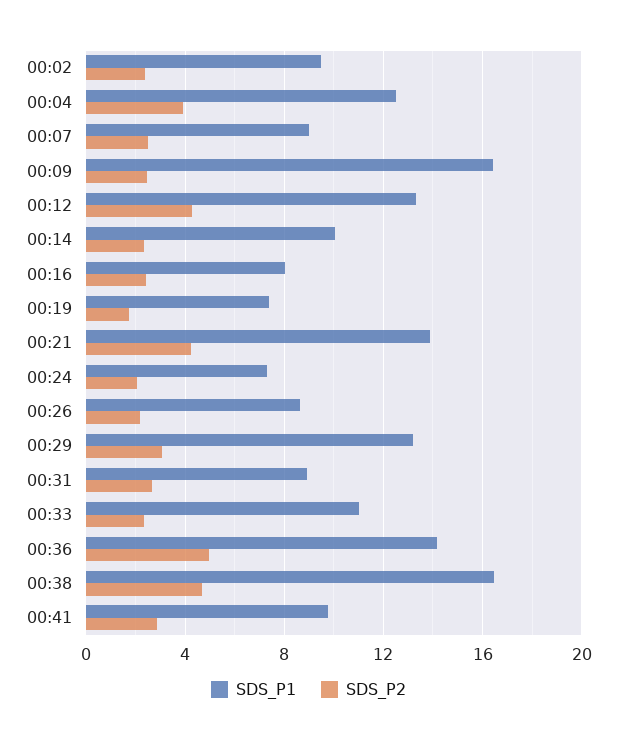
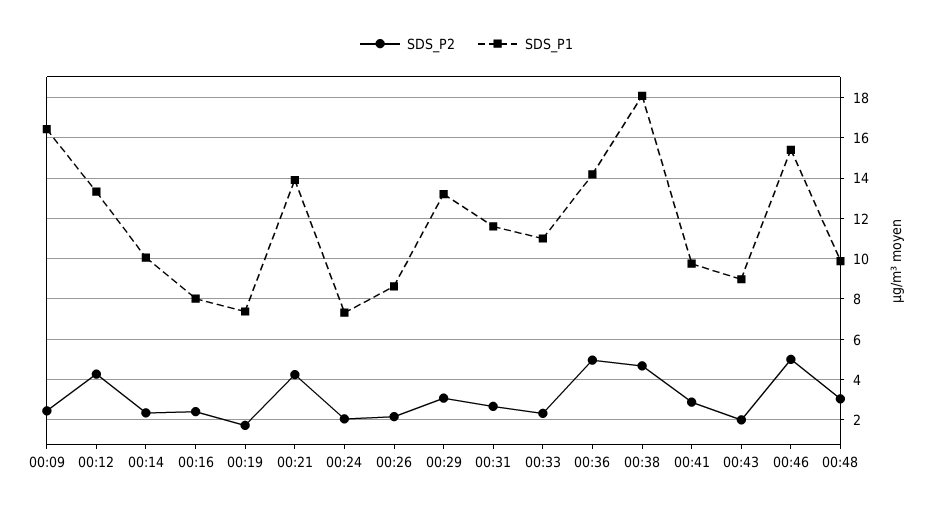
SDS_P1, 00:02: 9.5 -> none
SDS_P2, 00:02: 2.5 -> none
SDS_P1, 00:04: 12.5 -> none
SDS_P2, 00:04: 4 -> none
SDS_P1, 00:07: 9 -> none
SDS_P2, 00:07: 2.5 -> none
SDS_P1, 00:31: 9 -> 11.5
SDS_P1, 00:38: 16.5 -> 18
SDS_P2, 00:43: none -> 2
SDS_P1, 00:43: none -> 9
SDS_P2, 00:46: none -> 5
SDS_P1, 00:46: none -> 15.5
SDS_P2, 00:48: none -> 3
SDS_P1, 00:48: none -> 10

